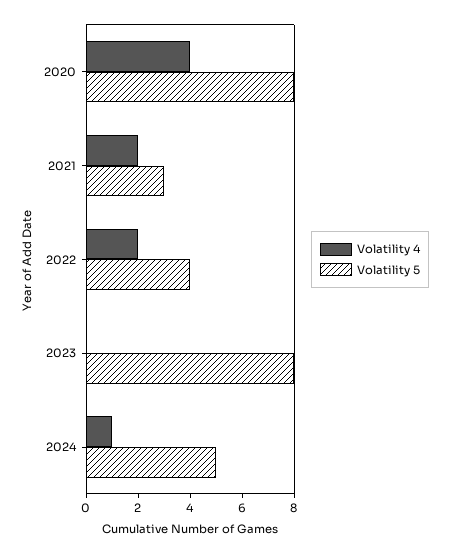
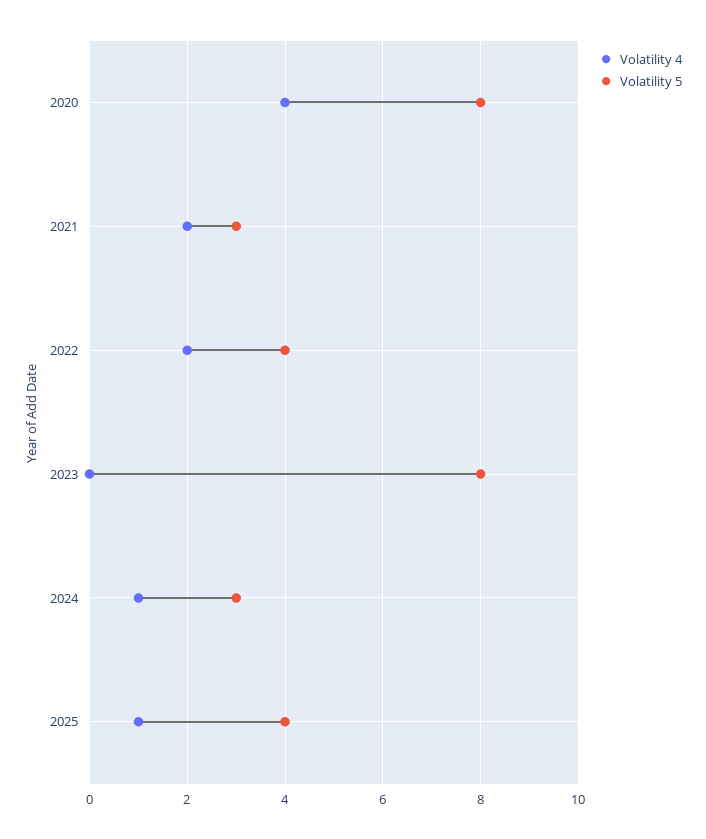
Volatility 5, 2024: 5 -> 3
Volatility 4, 2025: none -> 1
Volatility 5, 2025: none -> 4

